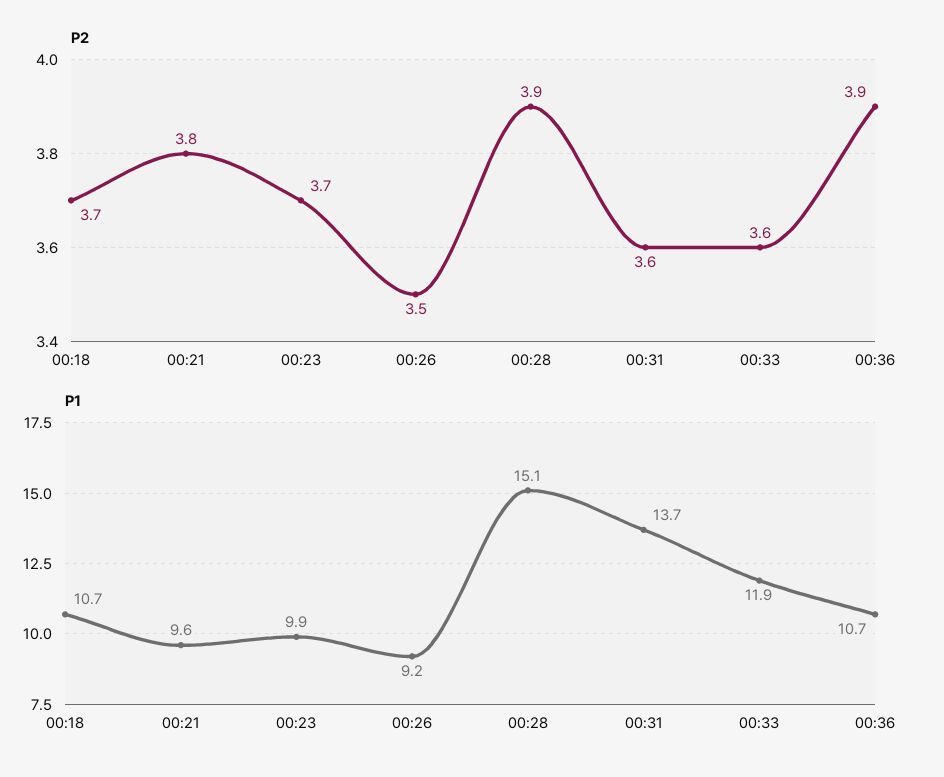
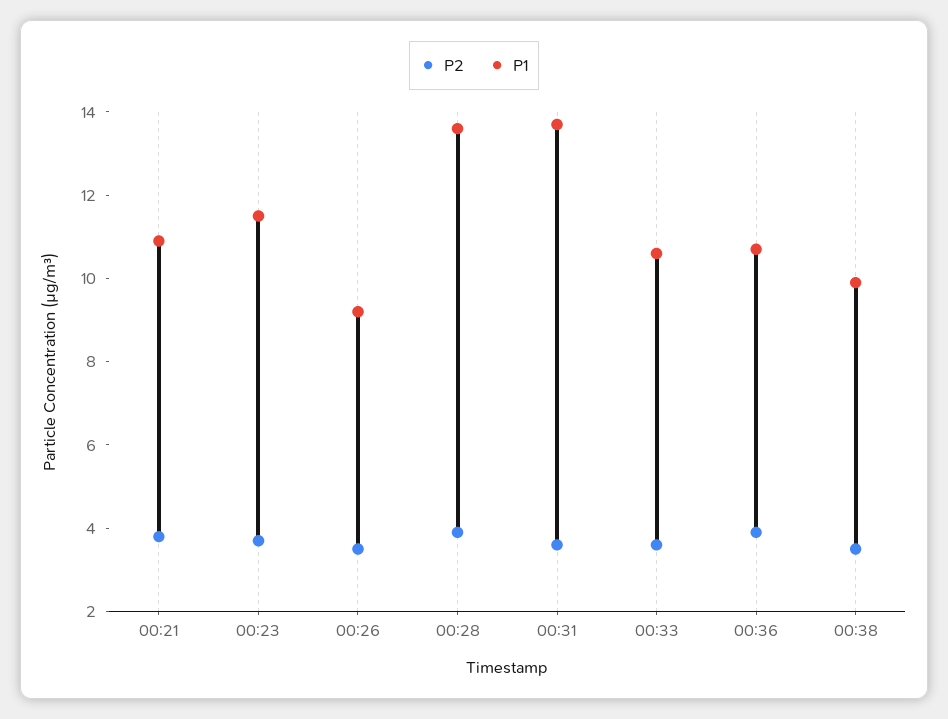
P2, 00:18: 3.7 -> none
P1, 00:18: 10.7 -> none
P1, 00:21: 9.6 -> 11
P1, 00:23: 9.9 -> 11.5
P1, 00:28: 15.1 -> 13.5
P1, 00:33: 11.9 -> 10.5
P2, 00:38: none -> 3.5
P1, 00:38: none -> 10

